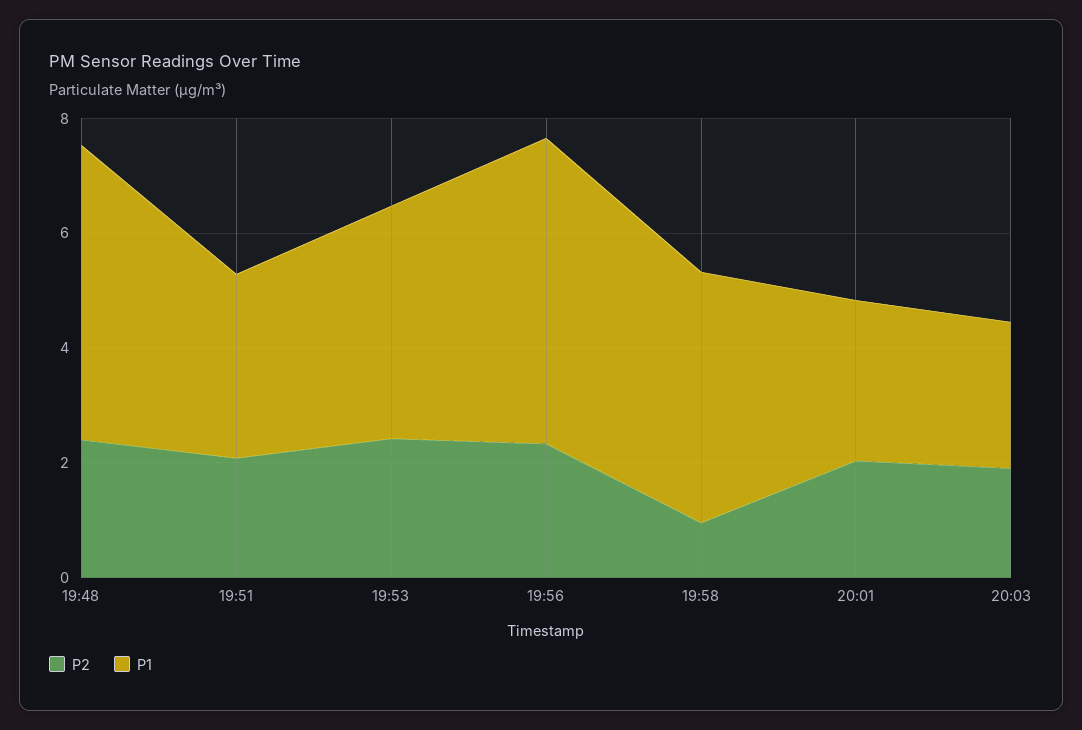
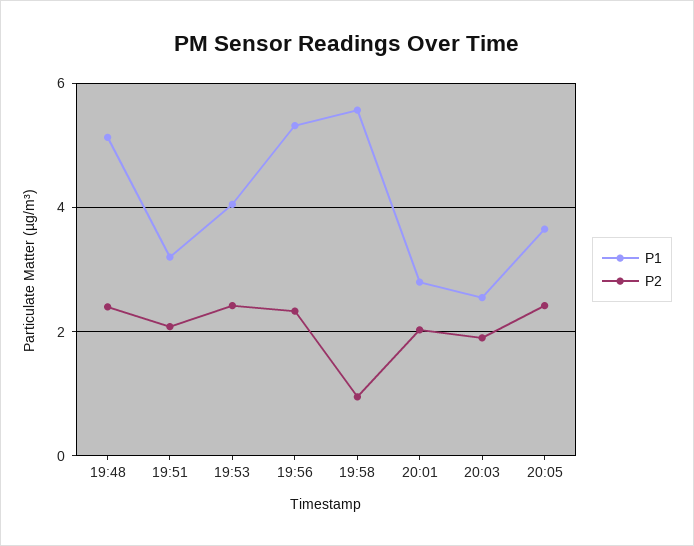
P1, 19:58: 4.5 -> 5.6
P1, 20:05: none -> 3.6
P2, 20:05: none -> 2.4

